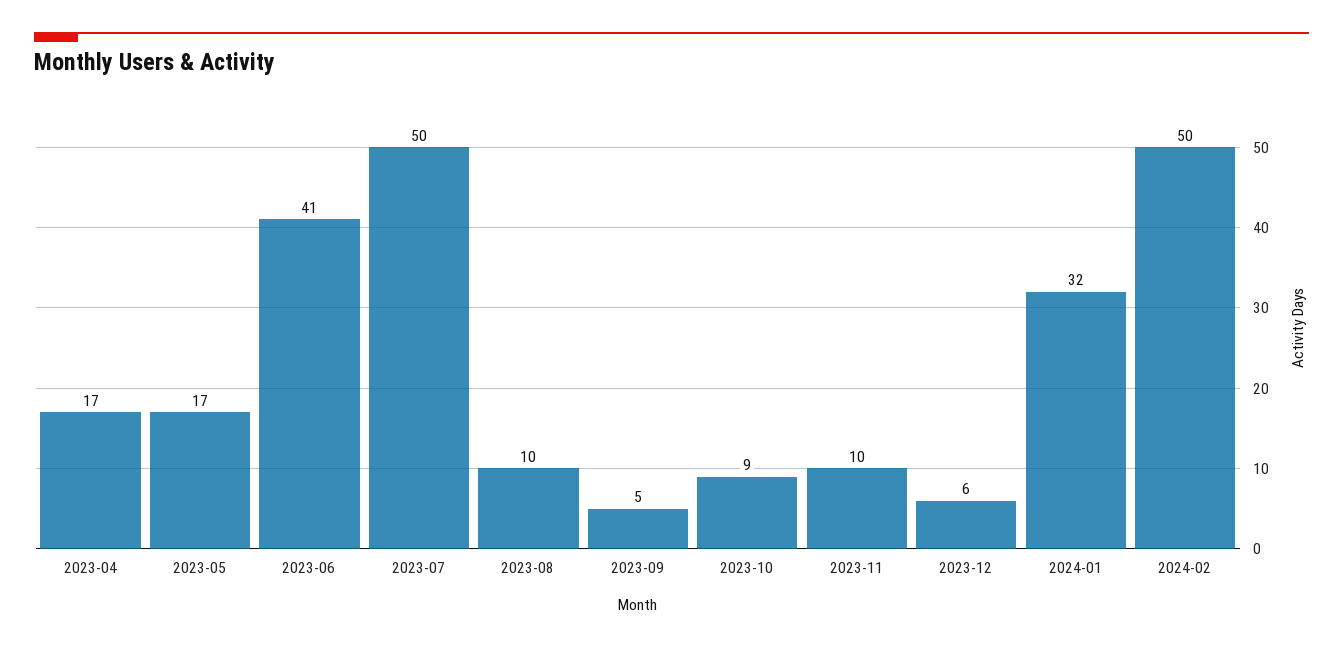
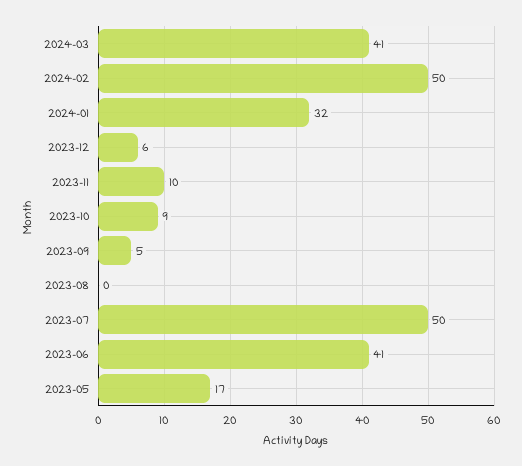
2023-04: 17 -> none
2023-08: 10 -> 0
2024-03: none -> 41

